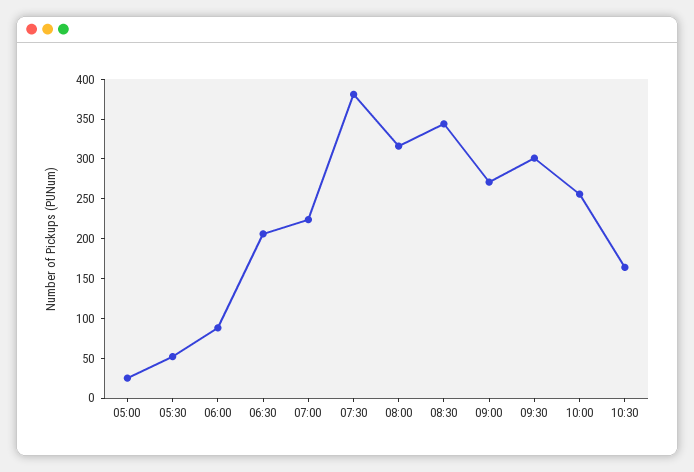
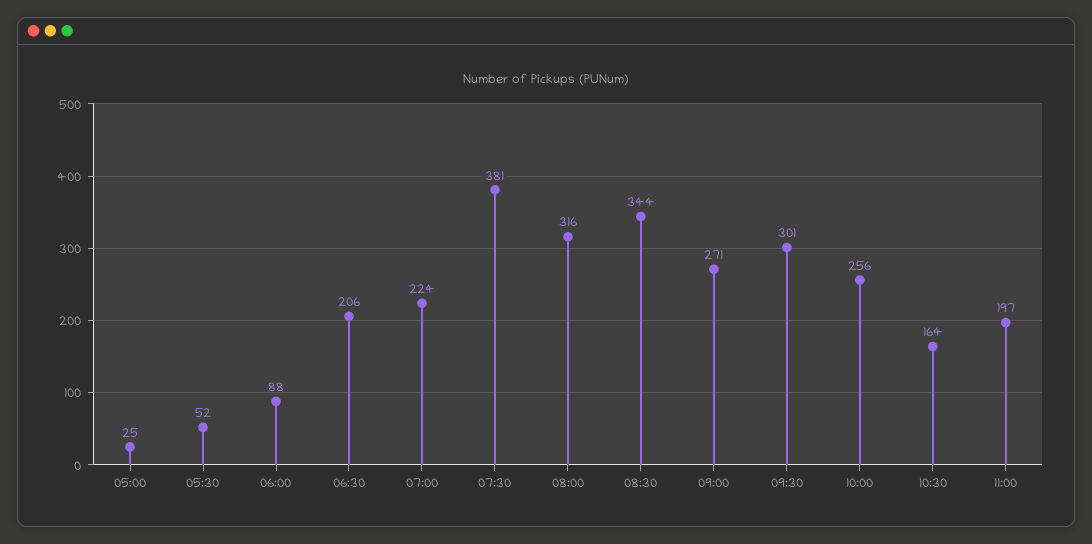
11:00: none -> 197

